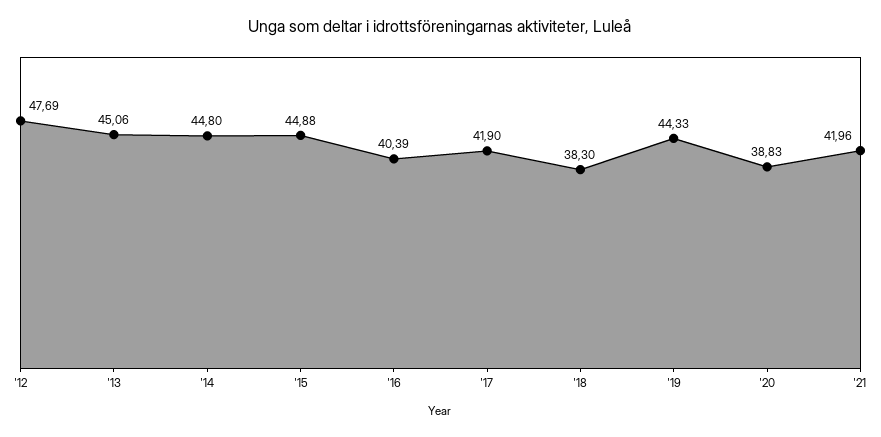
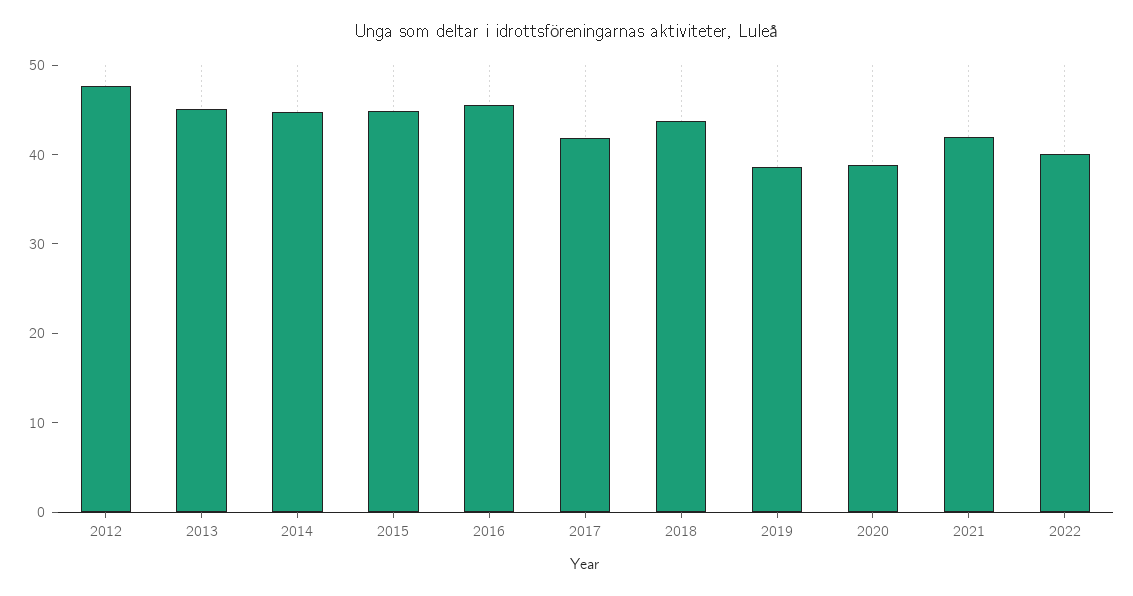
'16: 40.39 -> 46
'18: 38.3 -> 44
'19: 44.33 -> 38
2022: none -> 40

